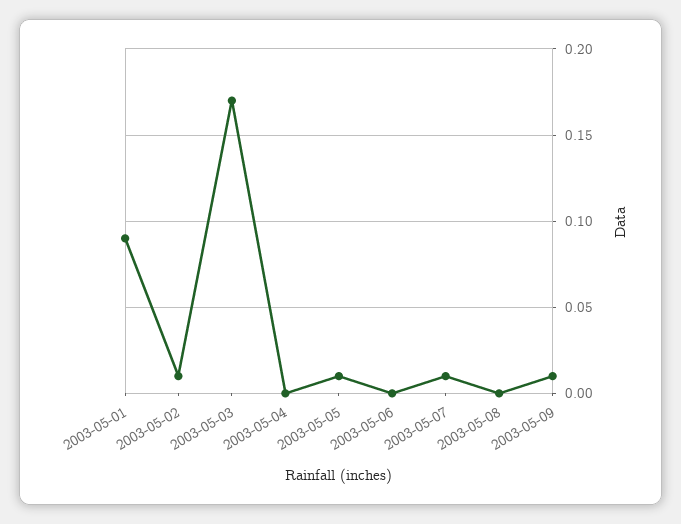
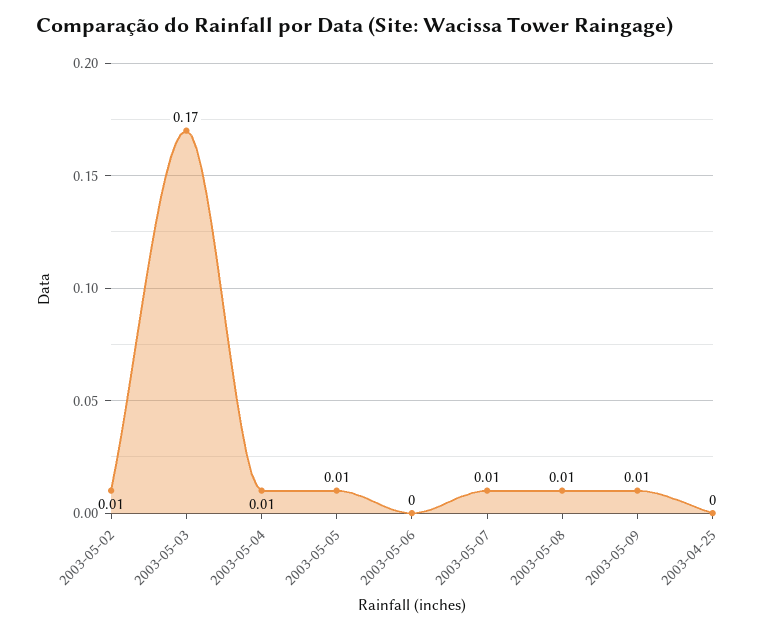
2003-05-01: 0.09 -> none
2003-05-04: 0 -> 0.01
2003-05-08: 0 -> 0.01
2003-04-25: none -> 0

